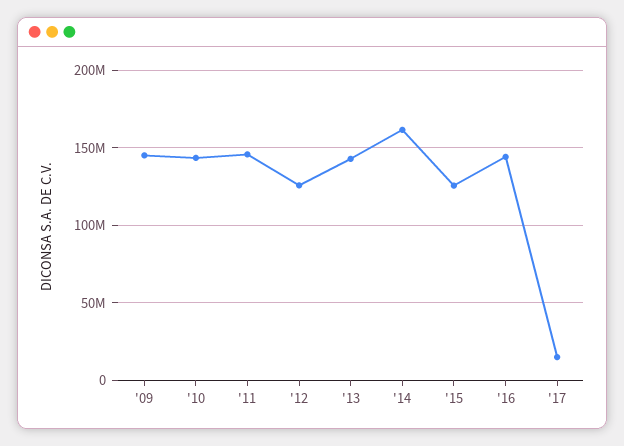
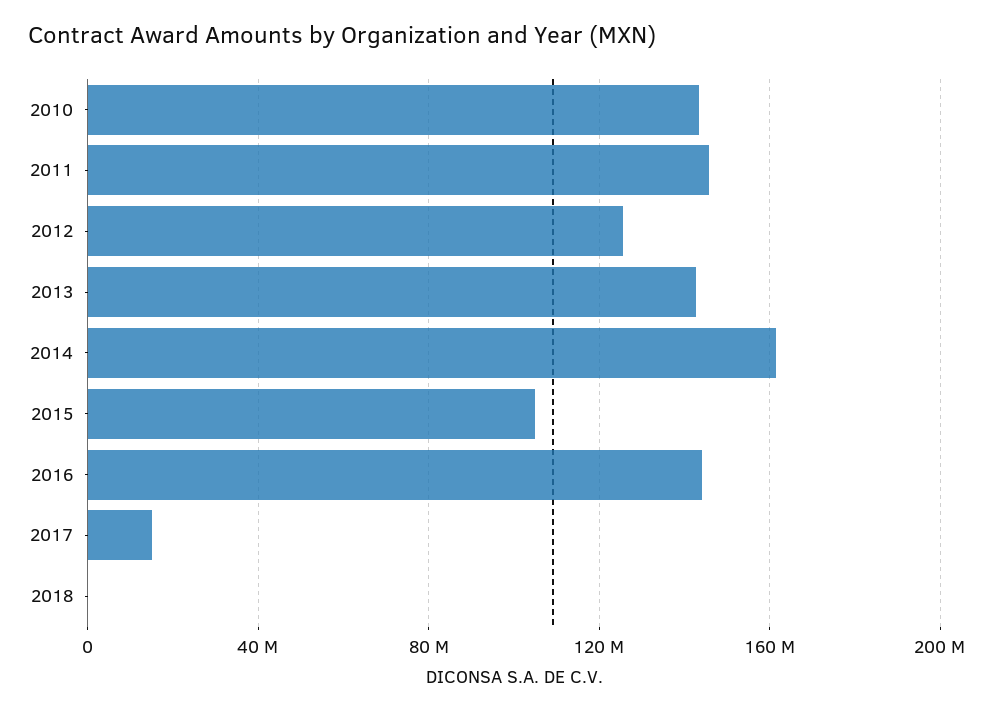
'09: 145000000 -> none
'15: 125000000 -> 105000000
2018: none -> 0

